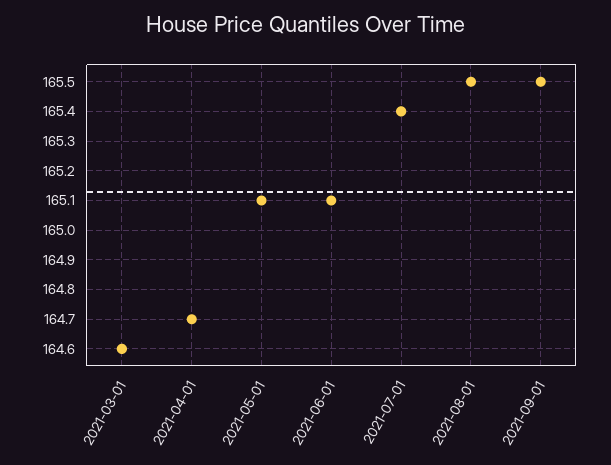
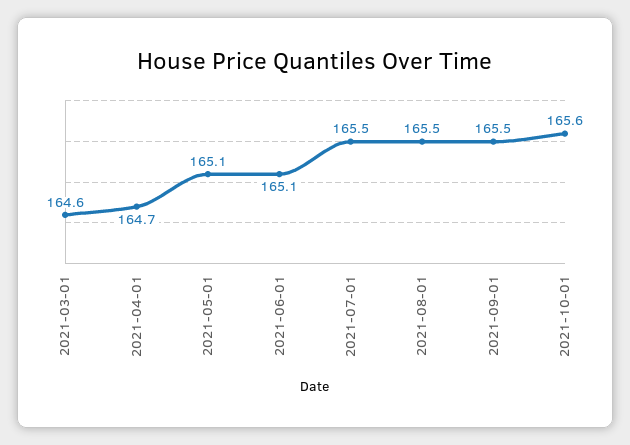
2021-07-01: 165.4 -> 165.5
2021-10-01: none -> 165.6

